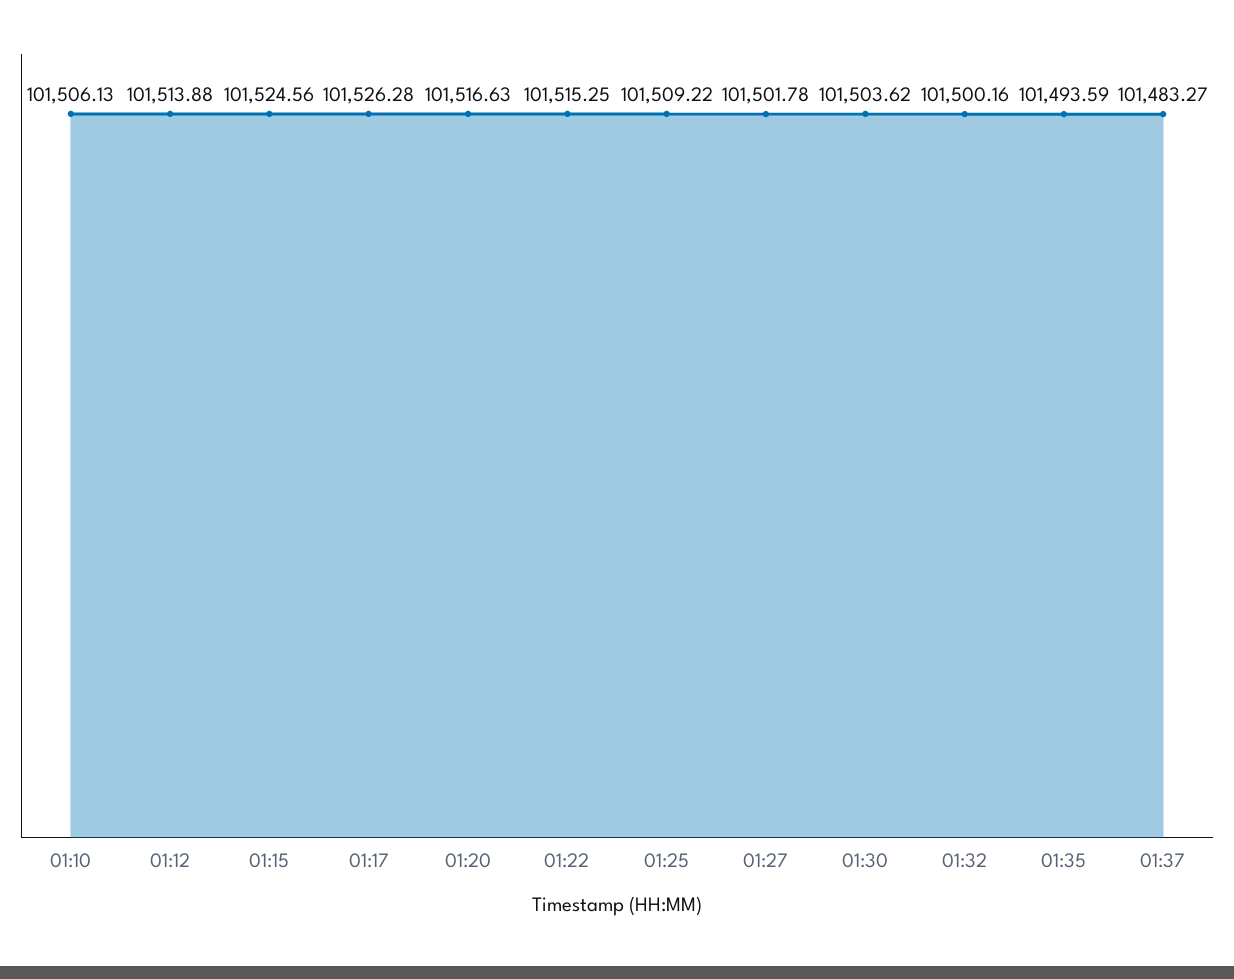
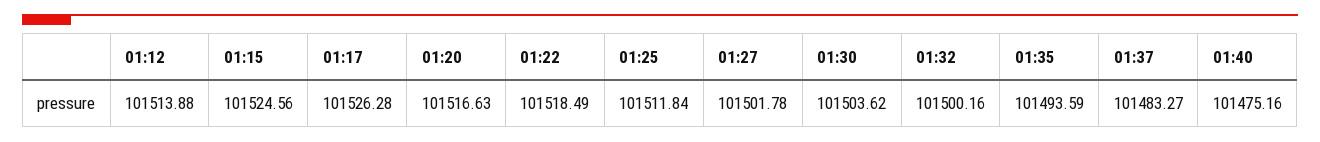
01:10: 101506.13 -> none
01:22: 101515.25 -> 101518.49
01:25: 101509.22 -> 101511.84
01:40: none -> 101475.16

